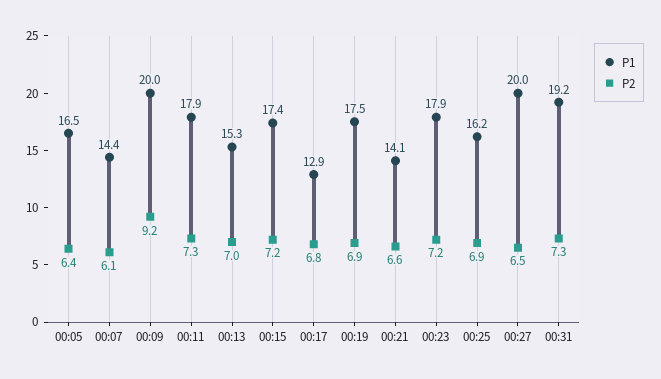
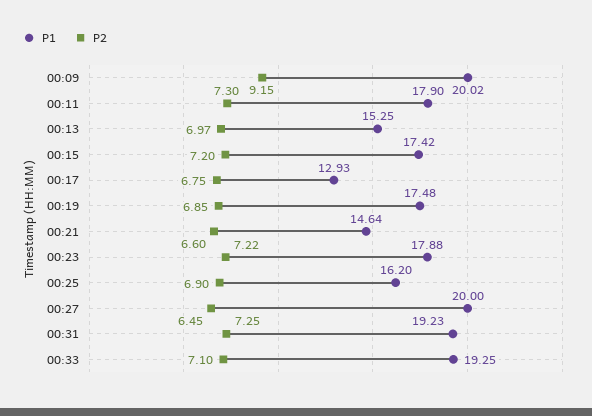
P1, 00:05: 16.5 -> none
P2, 00:05: 6.4 -> none
P1, 00:07: 14.4 -> none
P2, 00:07: 6.1 -> none
P1, 00:21: 14.1 -> 14.64
P1, 00:33: none -> 19.25
P2, 00:33: none -> 7.1

